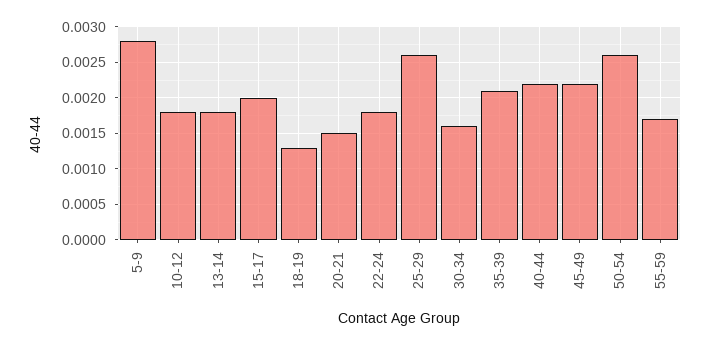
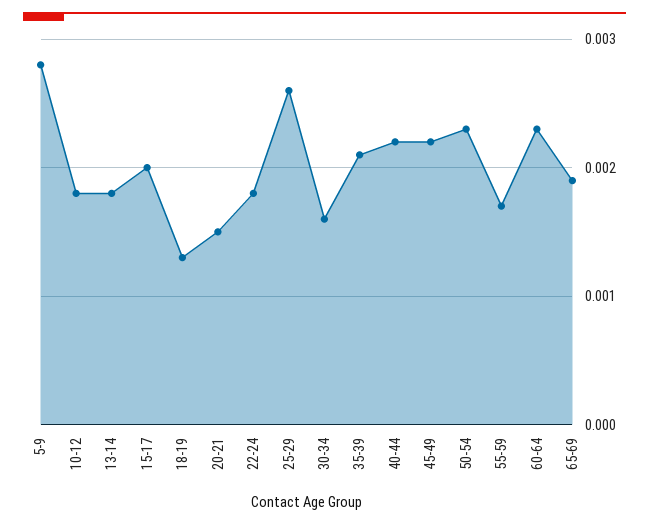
50-54: 0.0026 -> 0.0023
60-64: none -> 0.0023
65-69: none -> 0.0019

